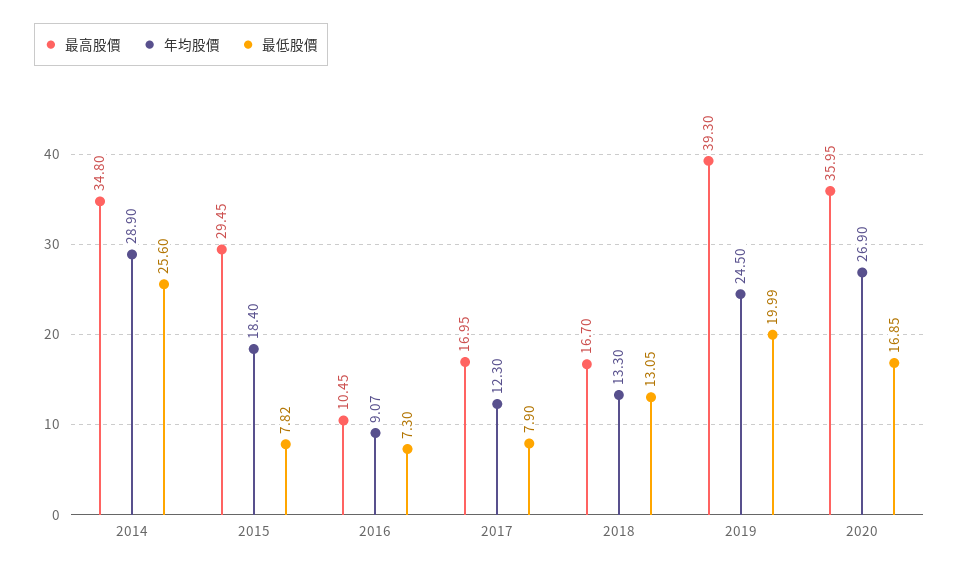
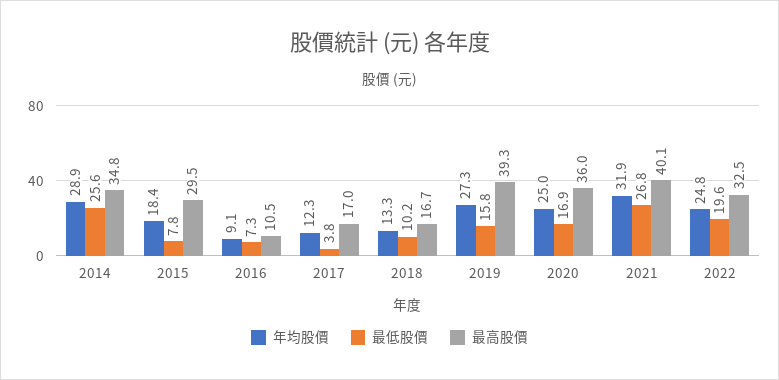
最低股價, 2017: 7.9 -> 3.8
最低股價, 2018: 13.05 -> 10.2
年均股價, 2019: 24.5 -> 27.3
最低股價, 2019: 19.99 -> 15.8
年均股價, 2020: 26.9 -> 25
年均股價, 2021: none -> 31.9
最低股價, 2021: none -> 26.8
最高股價, 2021: none -> 40.1
年均股價, 2022: none -> 24.8
最低股價, 2022: none -> 19.6
最高股價, 2022: none -> 32.5

